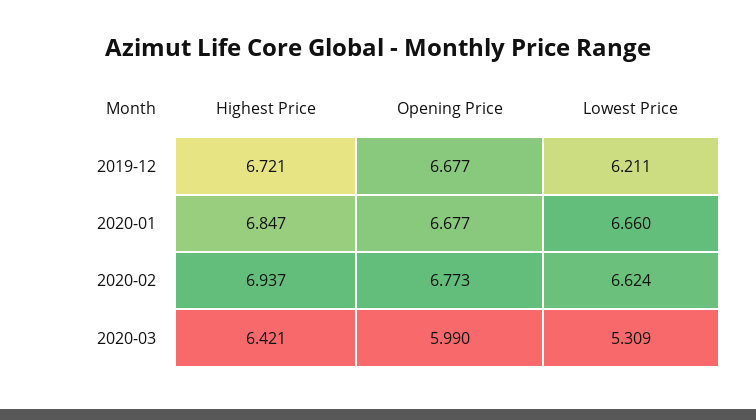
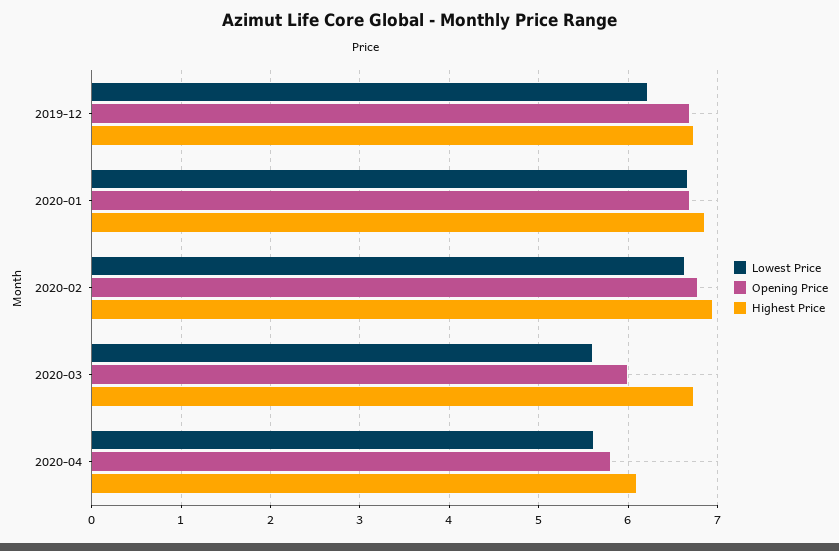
Highest Price, 2020-03: 6.421 -> 6.7
Lowest Price, 2020-03: 5.309 -> 5.6
Lowest Price, 2020-04: none -> 5.6
Opening Price, 2020-04: none -> 5.8
Highest Price, 2020-04: none -> 6.1

